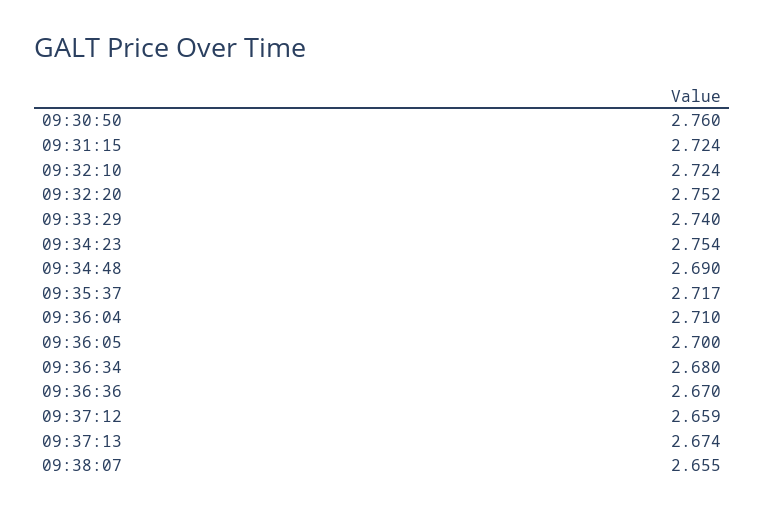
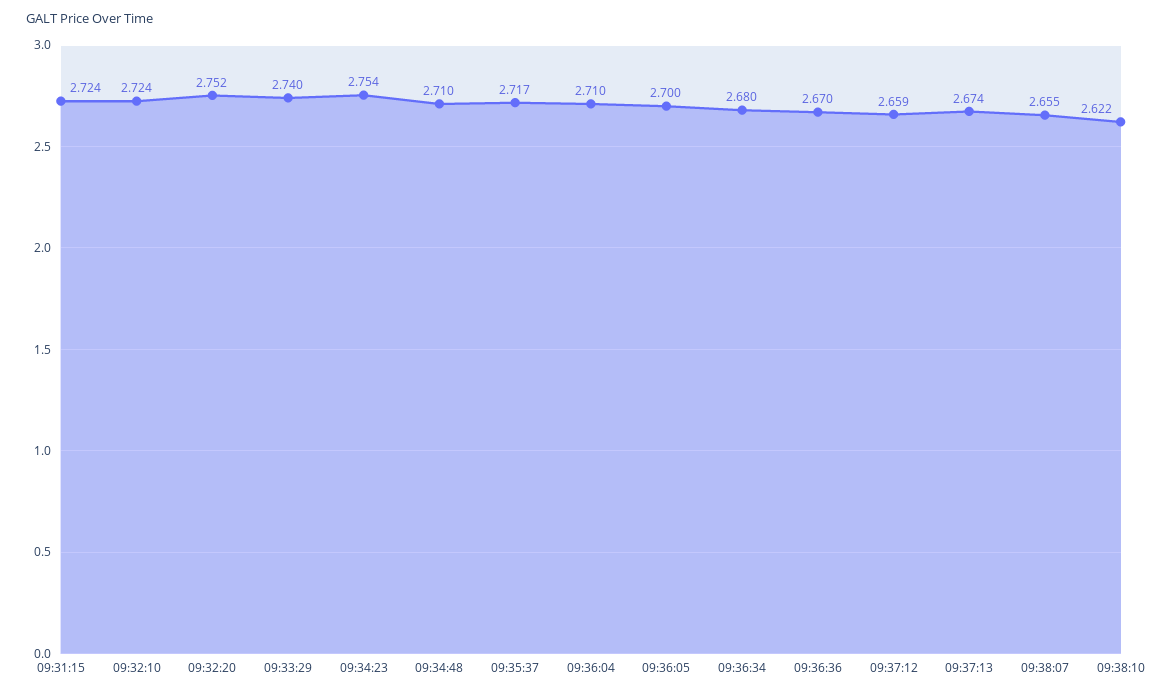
09:30:50: 2.76 -> none
09:34:48: 2.69 -> 2.71
09:38:10: none -> 2.622

